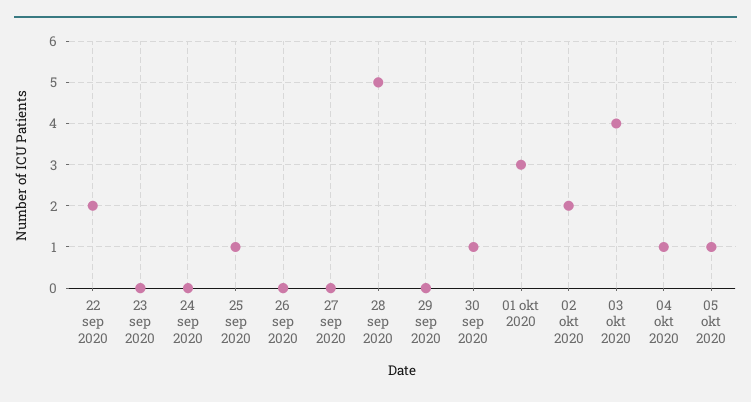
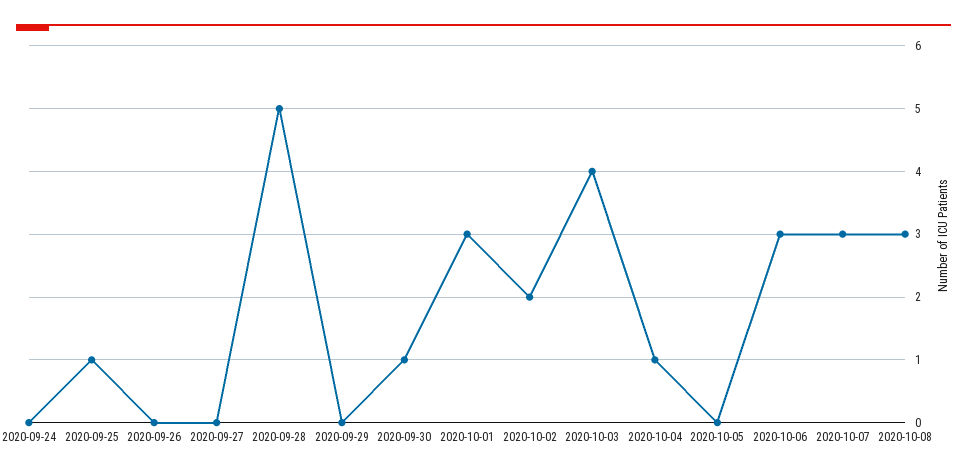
22 sep 2020: 2 -> none
23 sep 2020: 0 -> none
05 okt 2020: 1 -> 0
2020-10-06: none -> 3
2020-10-07: none -> 3
2020-10-08: none -> 3

